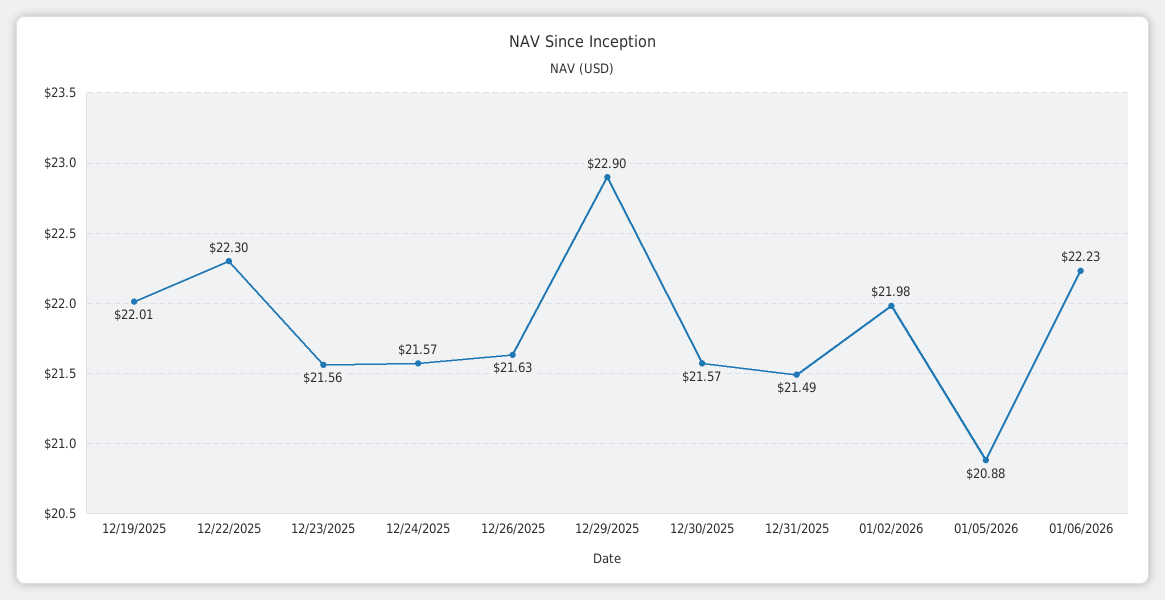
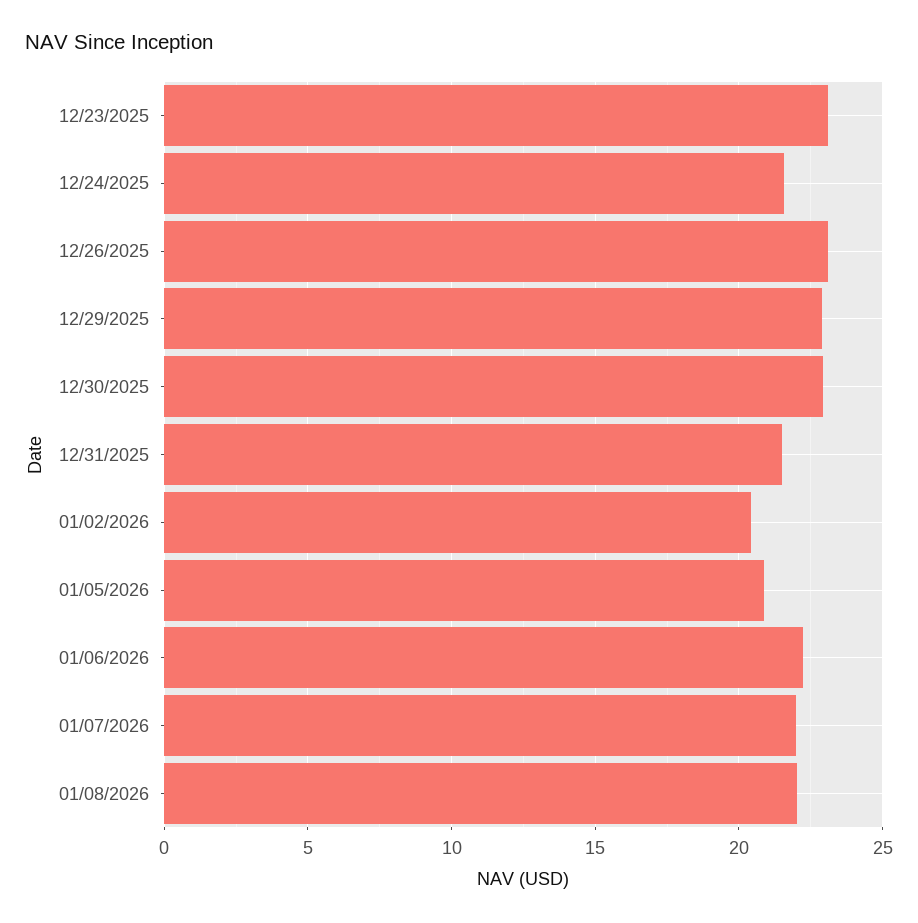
12/19/2025: 22.01 -> none
12/22/2025: 22.3 -> none
12/23/2025: 21.56 -> 23
12/26/2025: 21.63 -> 23
12/30/2025: 21.57 -> 23
01/02/2026: 21.98 -> 20.5
01/07/2026: none -> 22
01/08/2026: none -> 22

